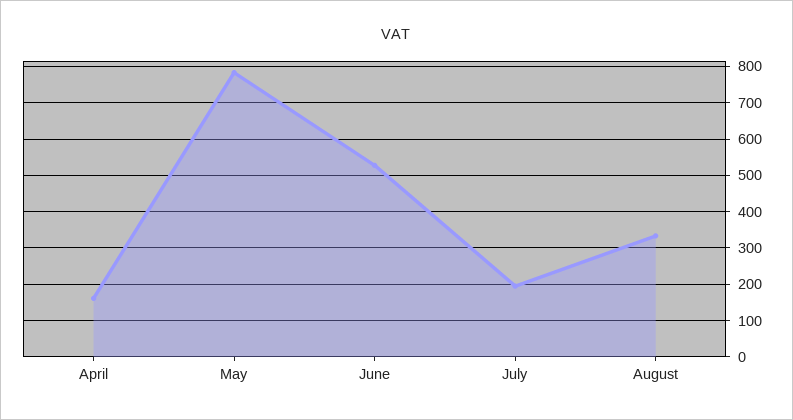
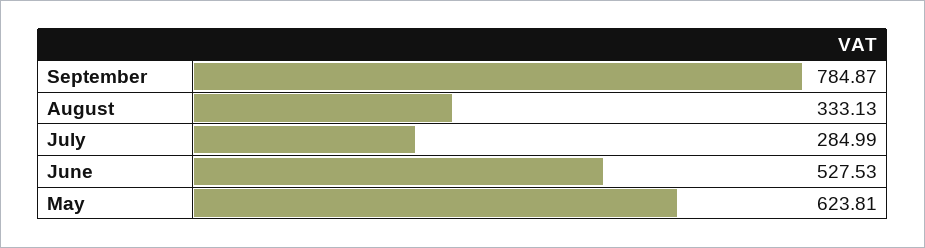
April: 160 -> none
May: 780 -> 623.81
July: 200 -> 284.99
September: none -> 784.87

